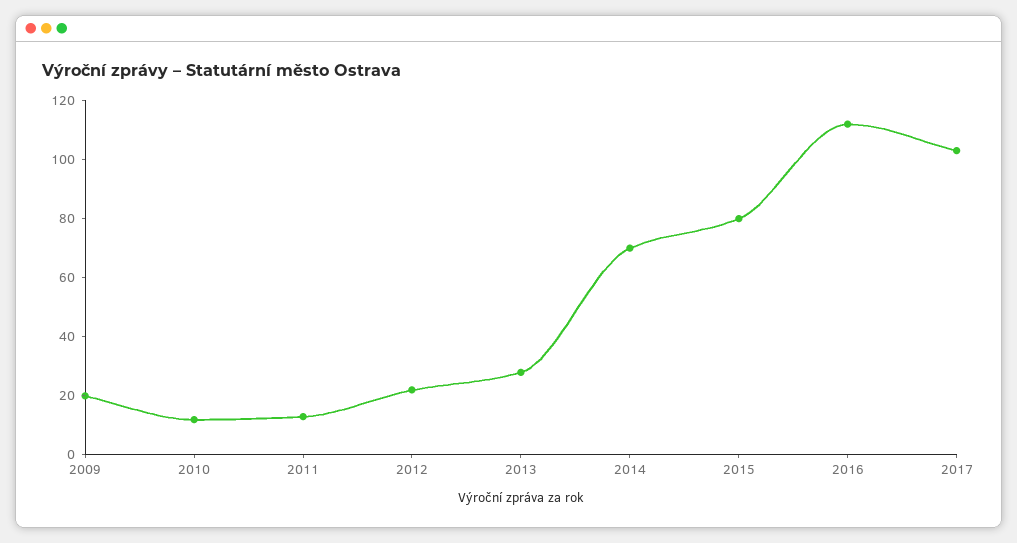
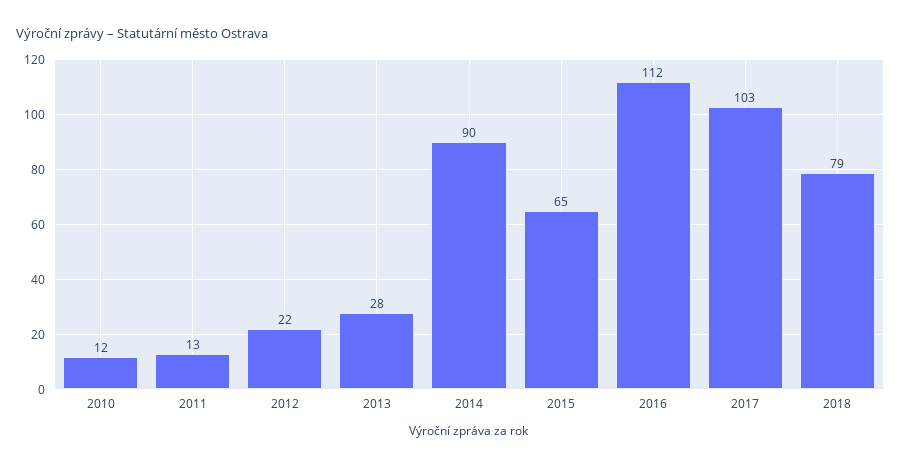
2009: 20 -> none
2014: 70 -> 90
2015: 80 -> 65
2018: none -> 79

